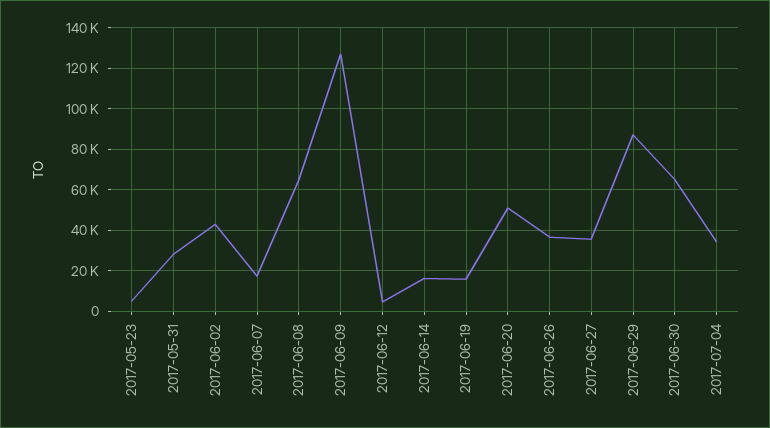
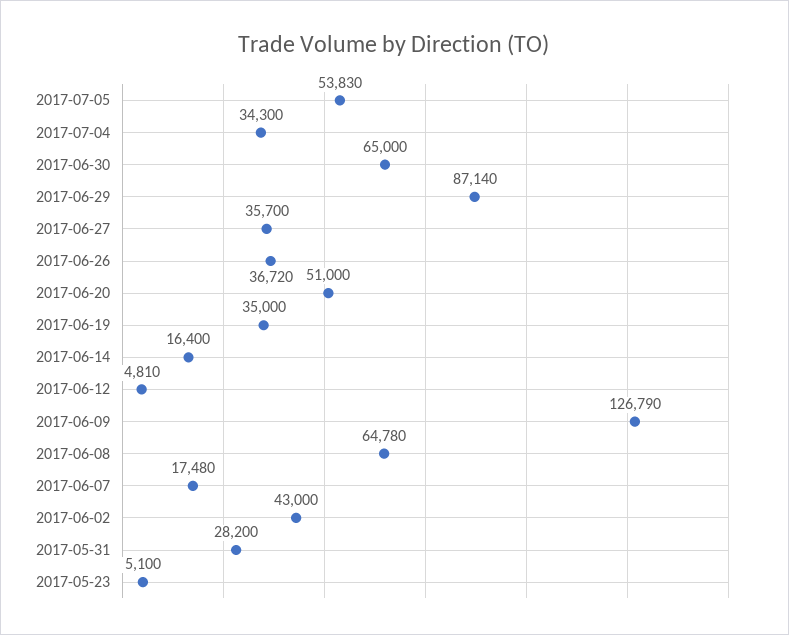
2017-06-19: 15000 -> 35000
2017-07-05: none -> 53830

